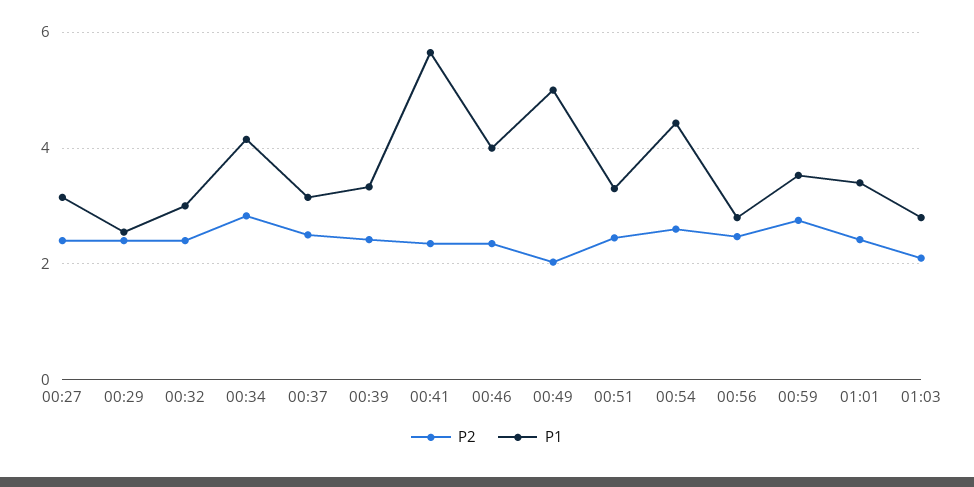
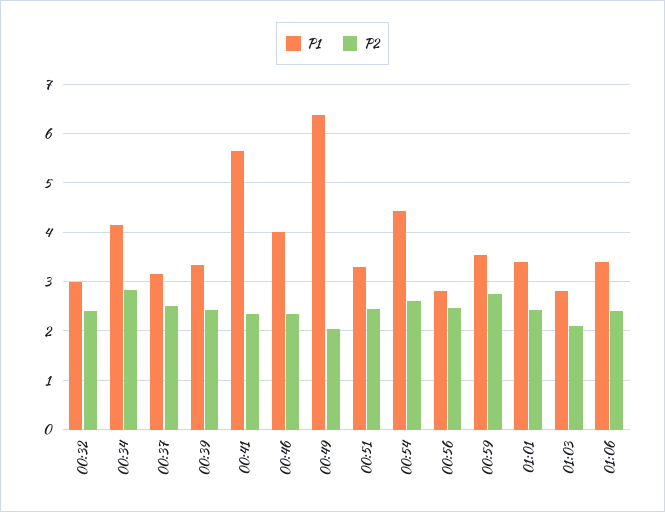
P2, 00:27: 2.4 -> none
P1, 00:27: 3.2 -> none
P2, 00:29: 2.4 -> none
P1, 00:29: 2.6 -> none
P1, 00:49: 5 -> 6.4
P1, 01:06: none -> 3.4
P2, 01:06: none -> 2.4

